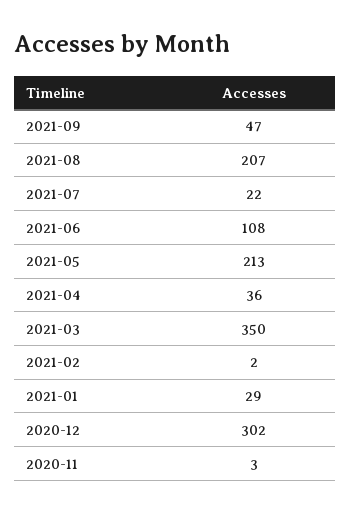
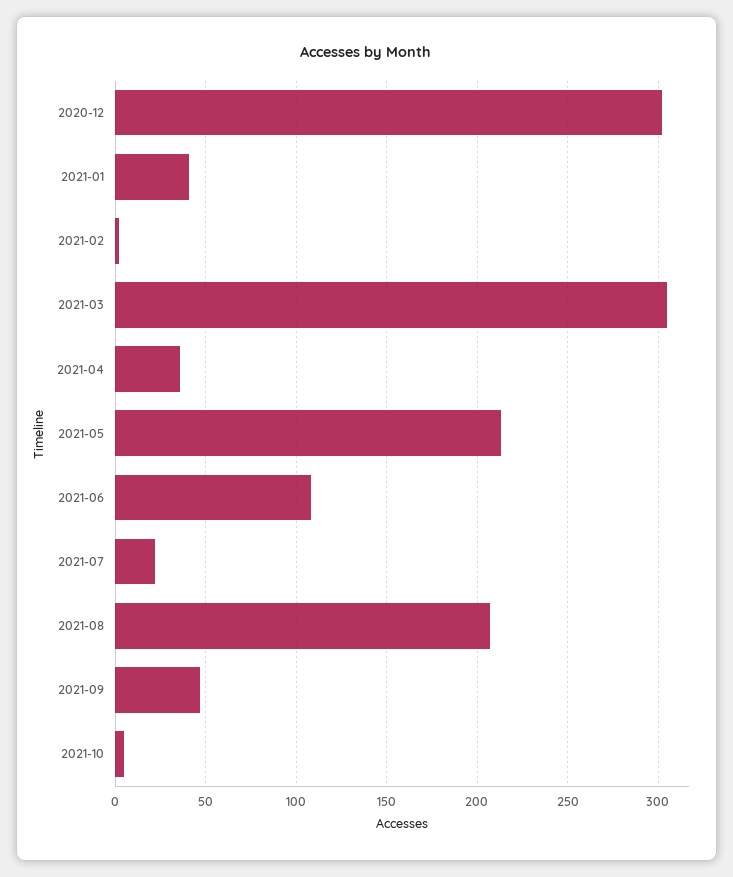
2021-03: 350 -> 305
2021-01: 29 -> 40
2020-11: 3 -> none
2021-10: none -> 5

